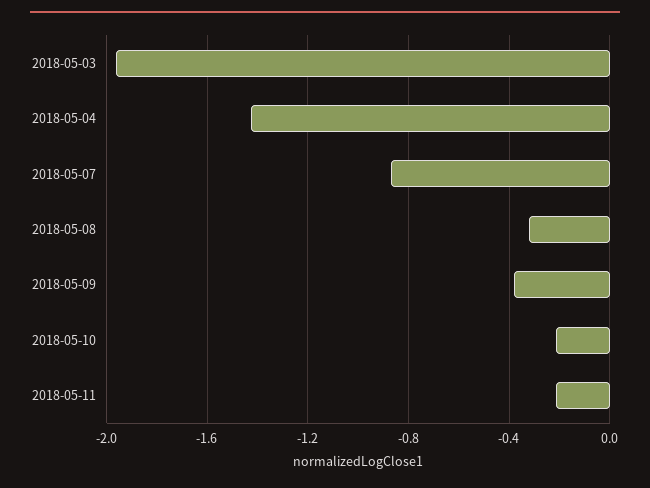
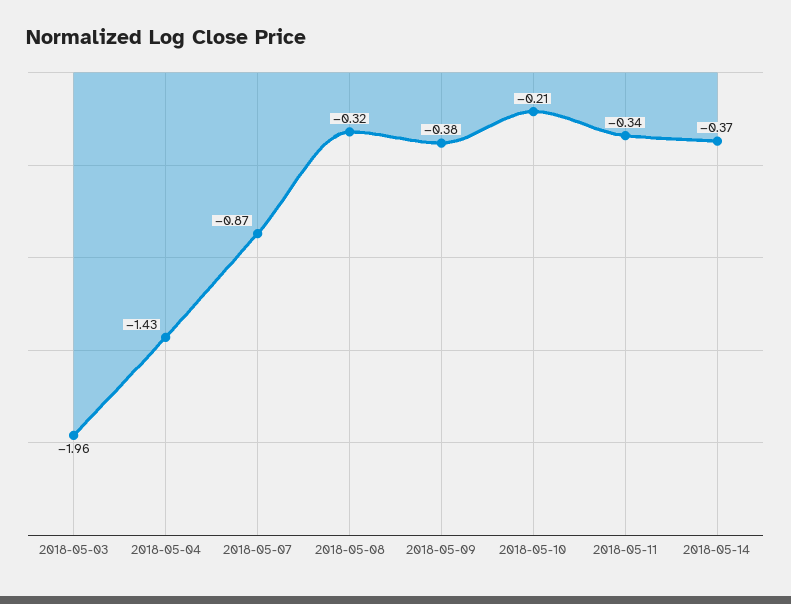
2018-05-11: -0.2 -> -0.34
2018-05-14: none -> -0.37

